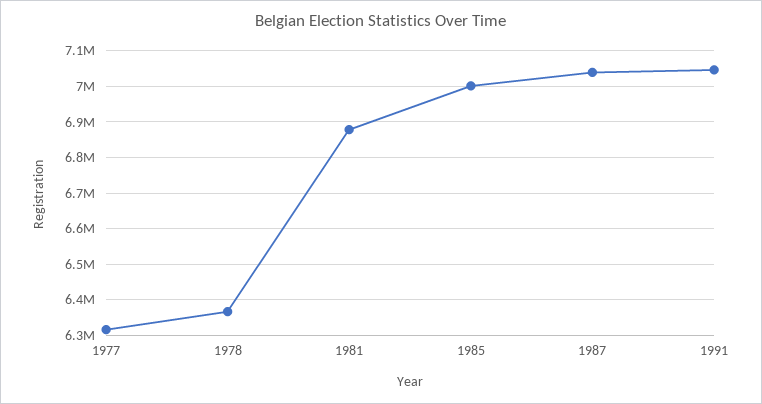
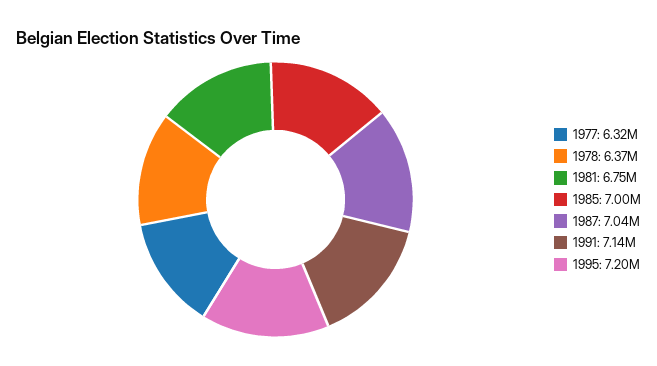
1981: 6880000 -> 6750000
1991: 7040000 -> 7140000
1995: none -> 7200000

